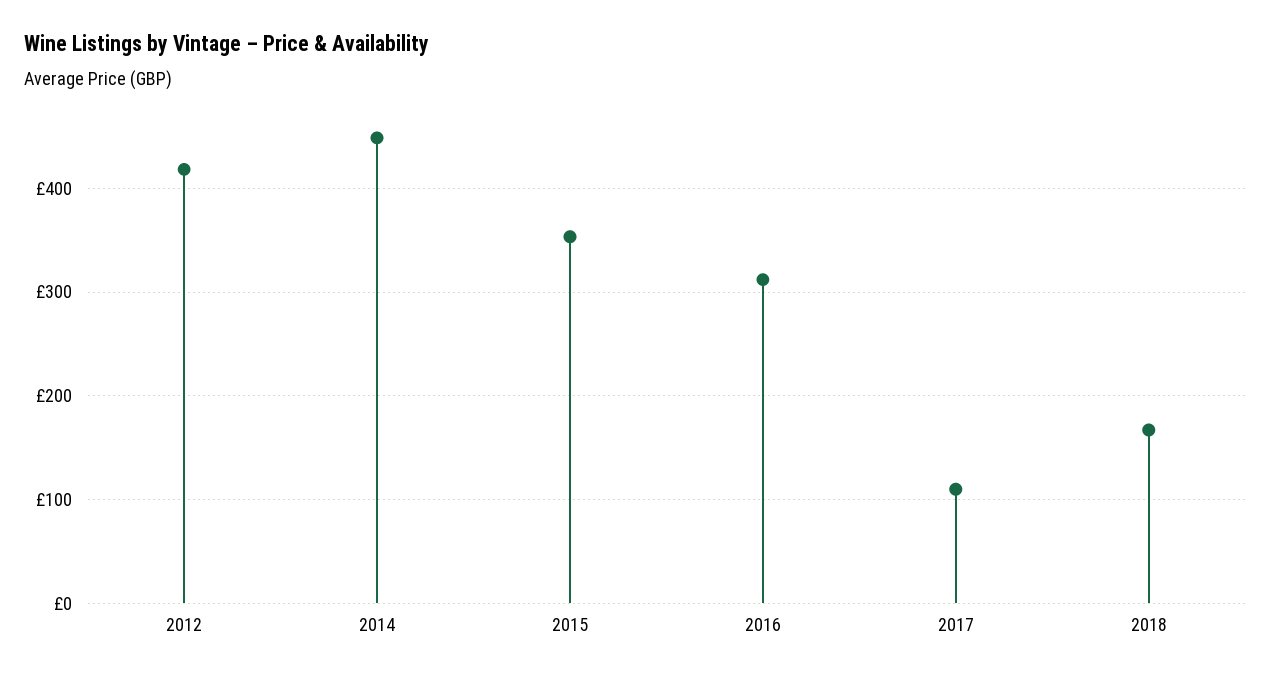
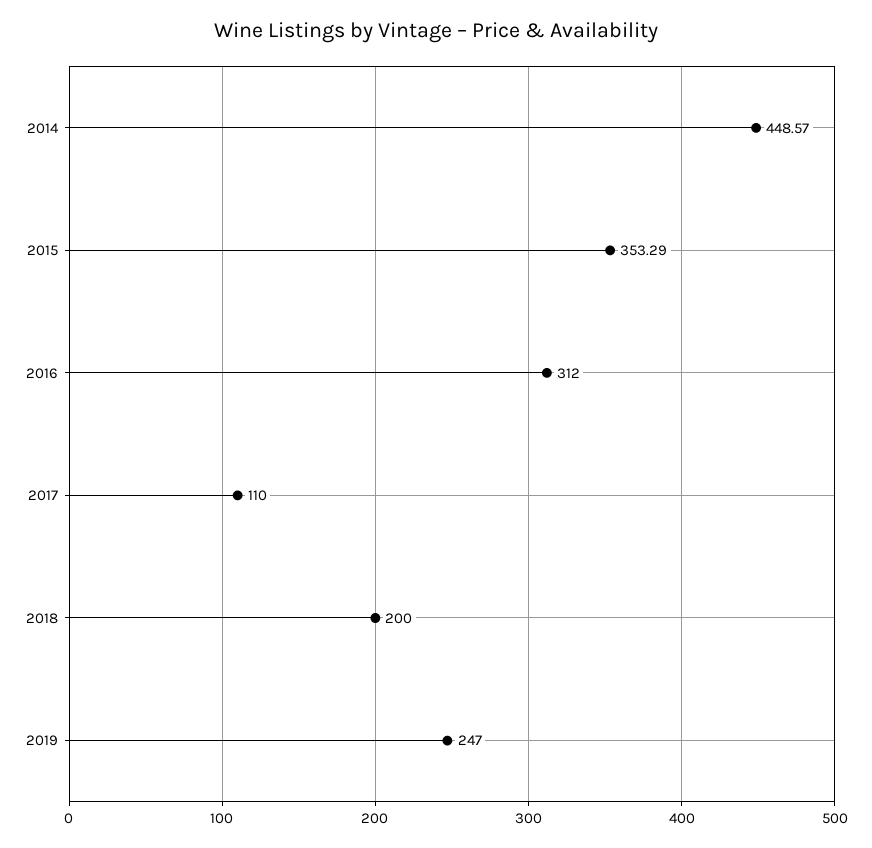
2012: 420 -> none
2018: 170 -> 200
2019: none -> 247

